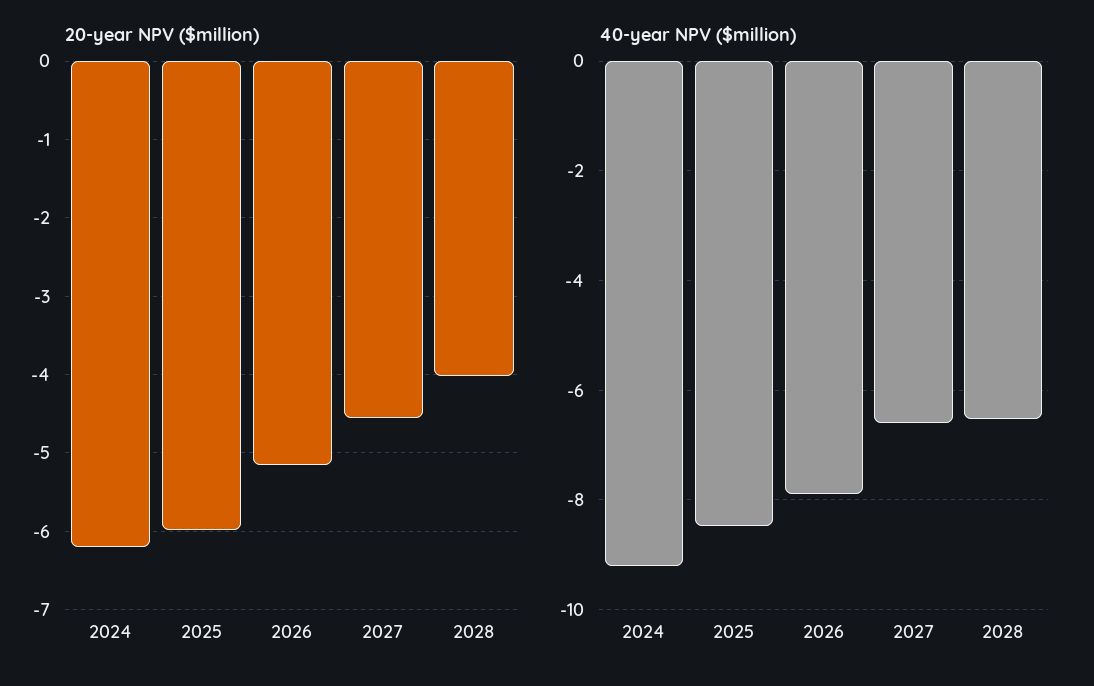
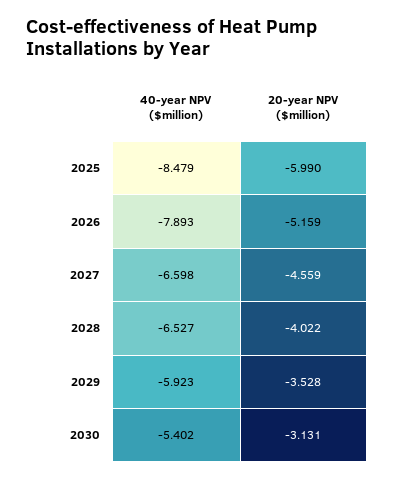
20-year NPV ($million), 2024: -6.2 -> none
40-year NPV ($million), 2024: -9.2 -> none
40-year NPV ($million), 2029: none -> -5.923
20-year NPV ($million), 2029: none -> -3.528
40-year NPV ($million), 2030: none -> -5.402
20-year NPV ($million), 2030: none -> -3.131

